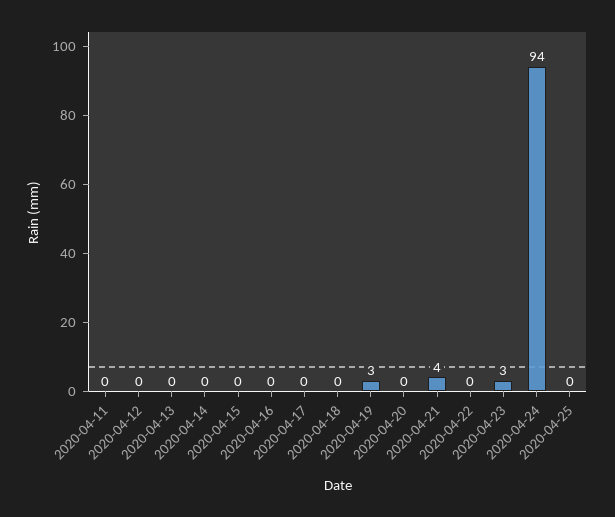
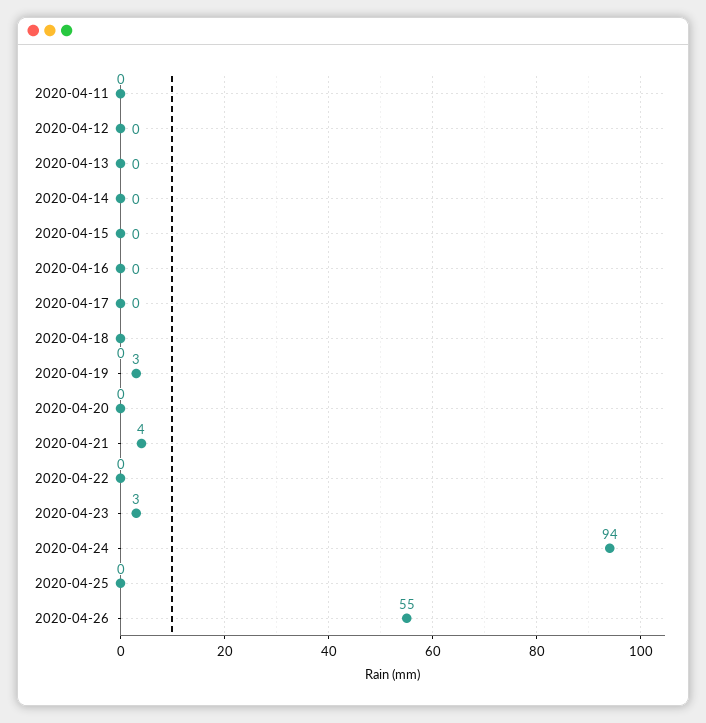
2020-04-26: none -> 55

